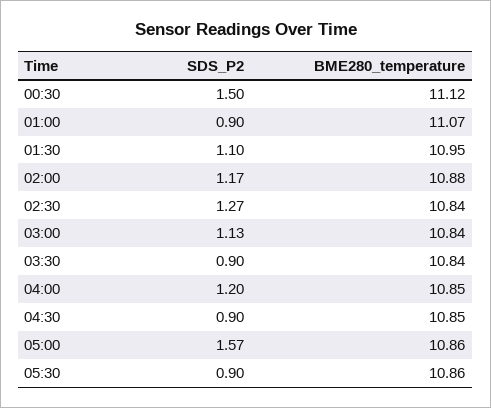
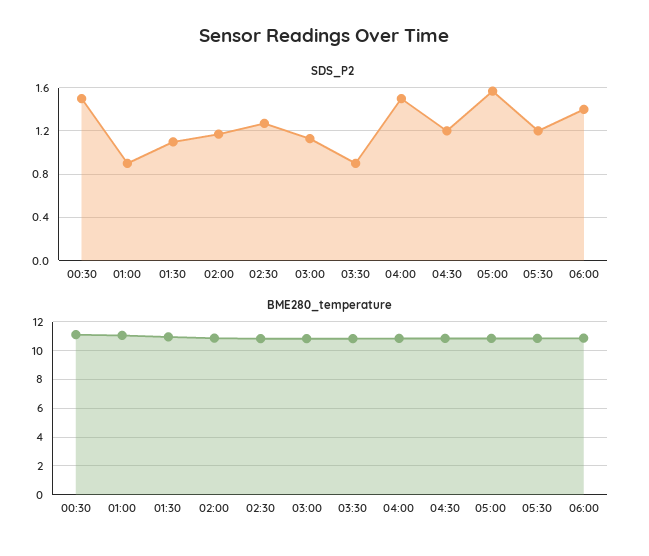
SDS_P2, 04:00: 1.2 -> 1.5
SDS_P2, 04:30: 0.9 -> 1.2
SDS_P2, 05:30: 0.9 -> 1.2
SDS_P2, 06:00: none -> 1.4
BME280_temperature, 06:00: none -> 11

